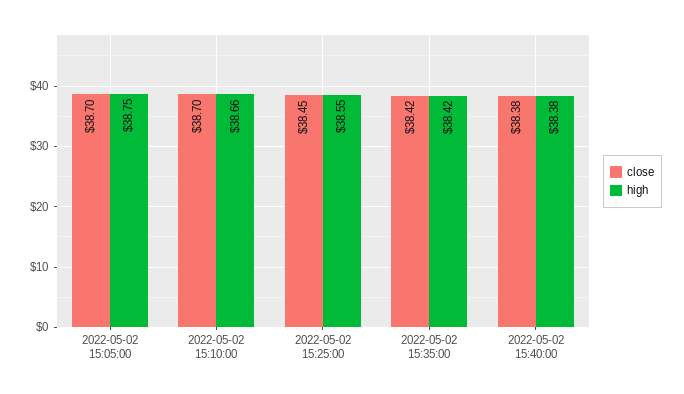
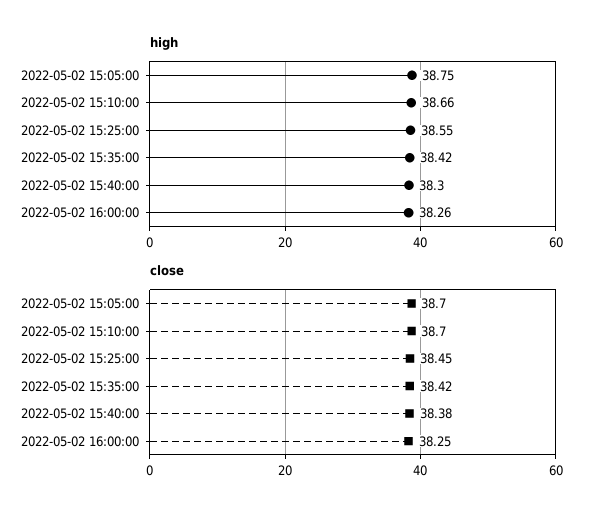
high, 2022-05-02 15:40:00: 38.38 -> 38.3
high, 2022-05-02 16:00:00: none -> 38.26
close, 2022-05-02 16:00:00: none -> 38.25

